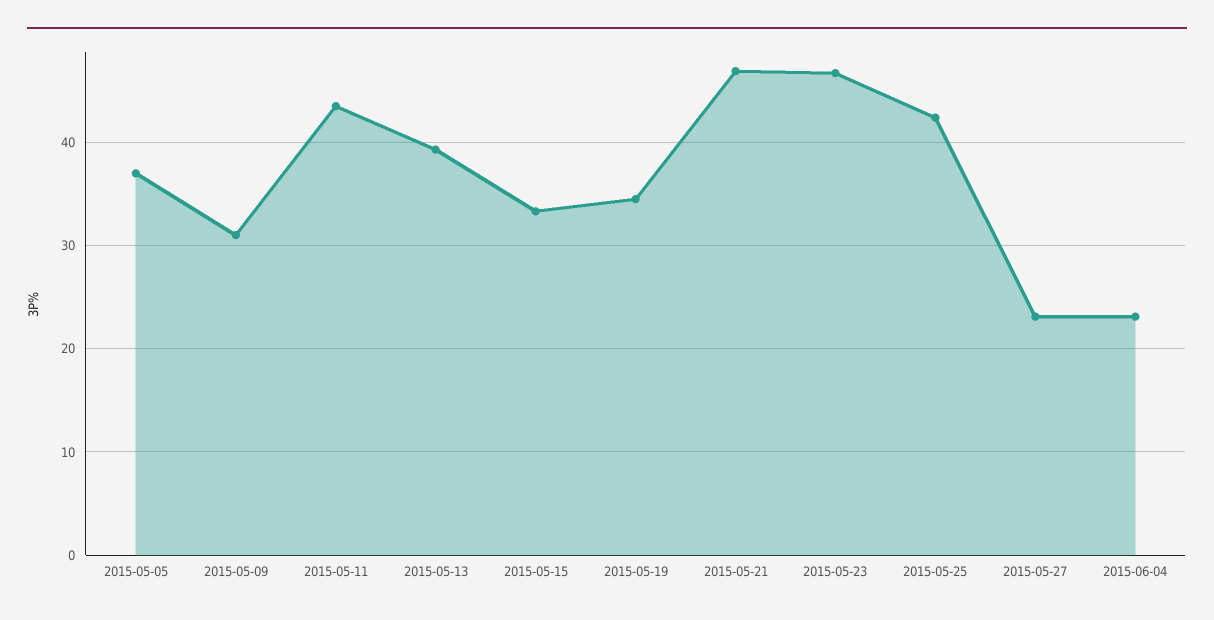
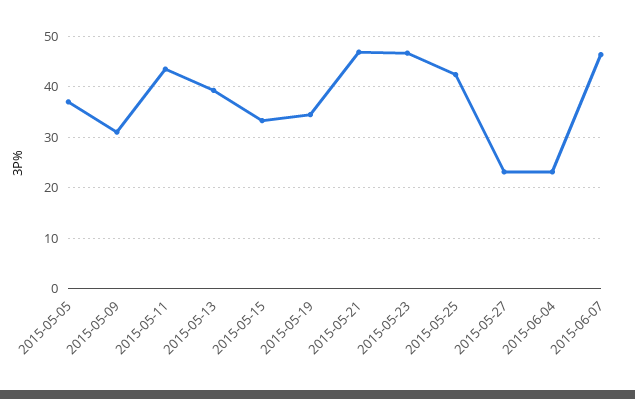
2015-06-07: none -> 46

